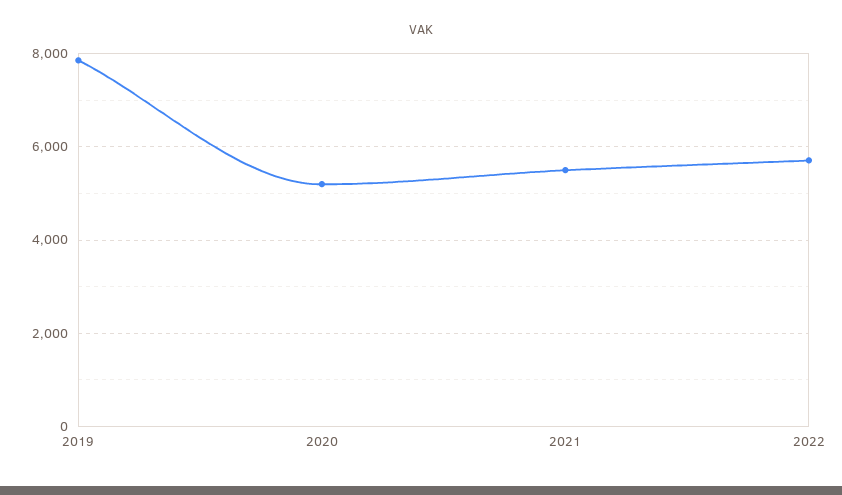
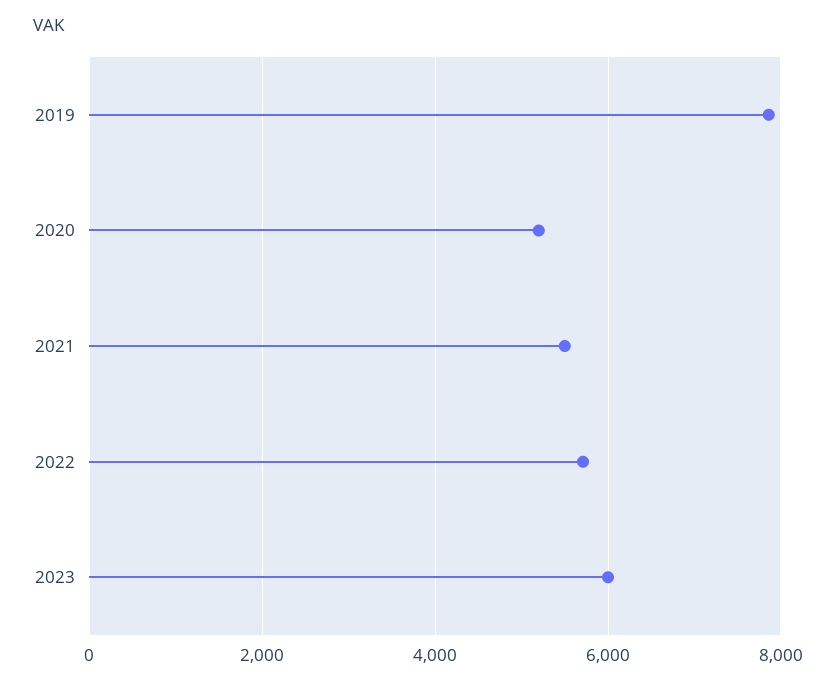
2023: none -> 6000

